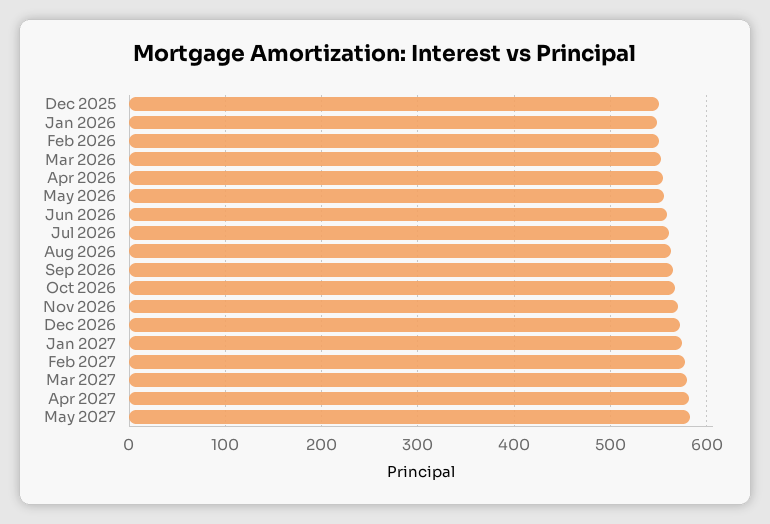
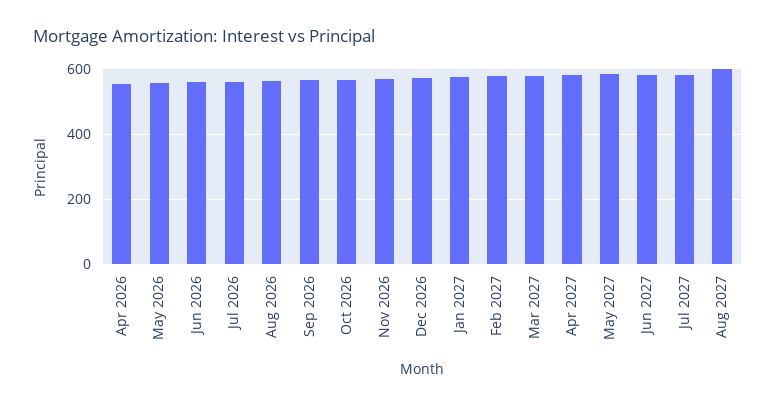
Dec 2025: 550 -> none
Jan 2026: 550 -> none
Feb 2026: 550 -> none
Mar 2026: 550 -> none
Jun 2027: none -> 580
Jul 2027: none -> 580
Aug 2027: none -> 600

